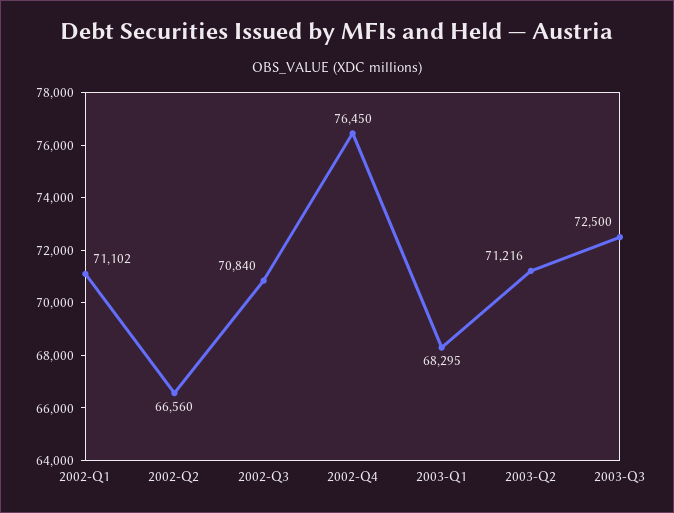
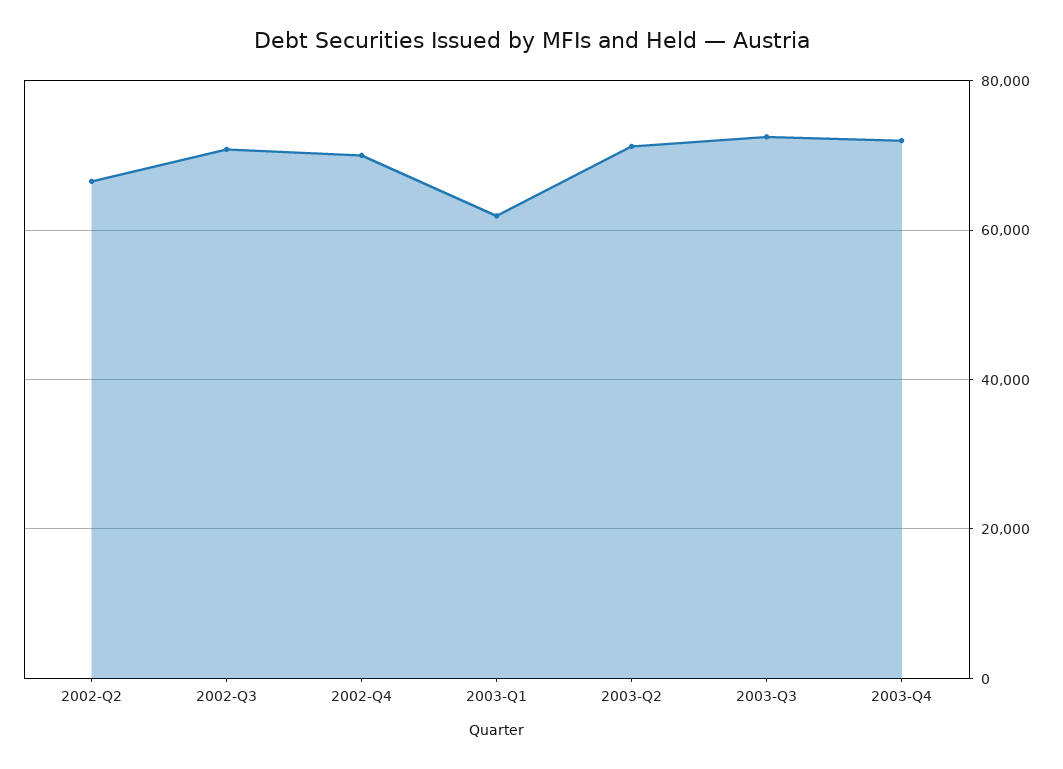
2002-Q1: 71102 -> none
2002-Q4: 76450 -> 70000
2003-Q1: 68295 -> 62000
2003-Q4: none -> 72000

